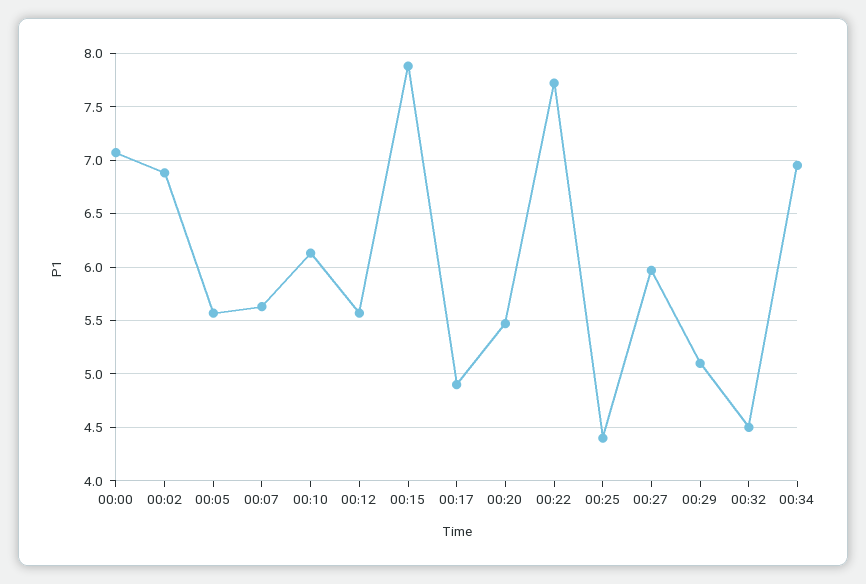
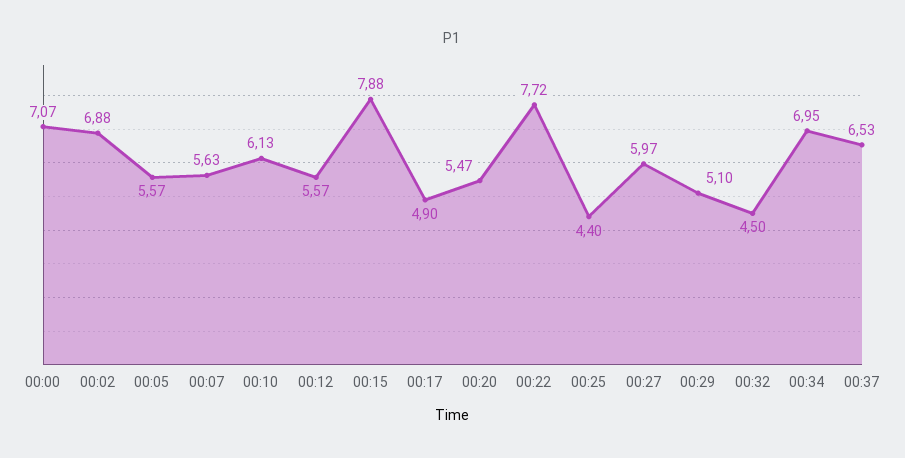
00:37: none -> 6.53

